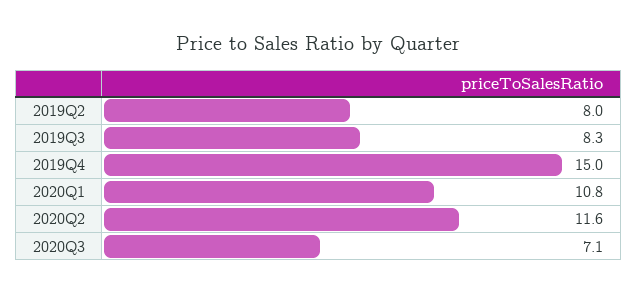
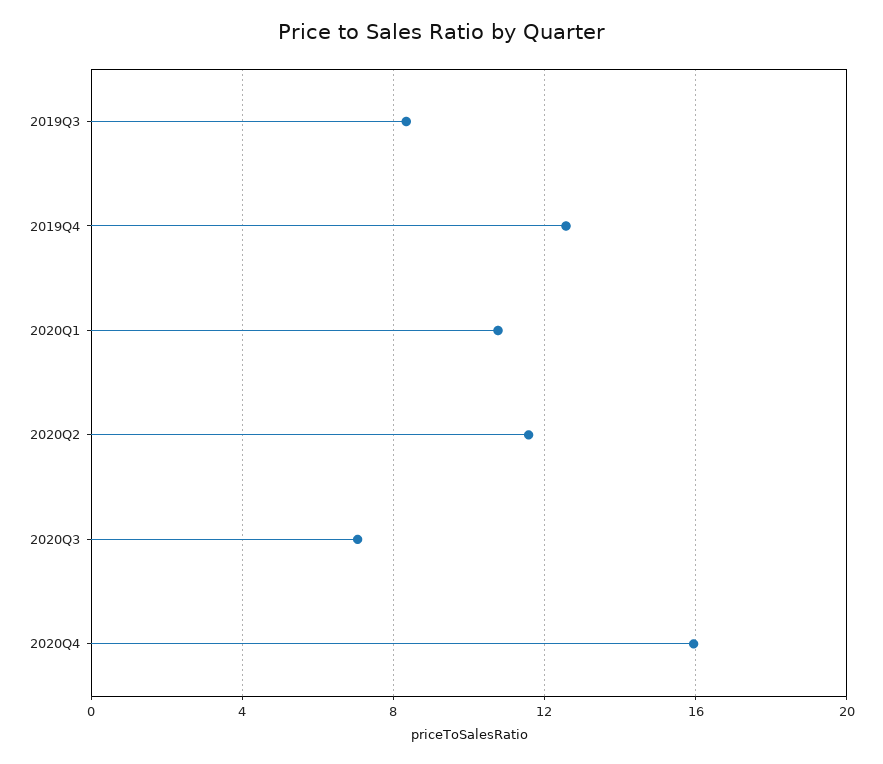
2019Q2: 8 -> none
2019Q4: 15 -> 12.5
2020Q4: none -> 16

